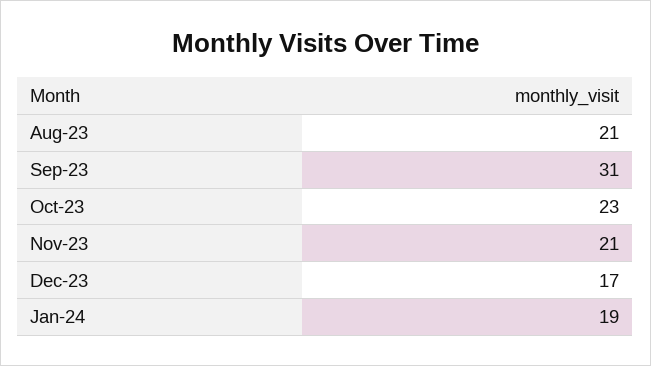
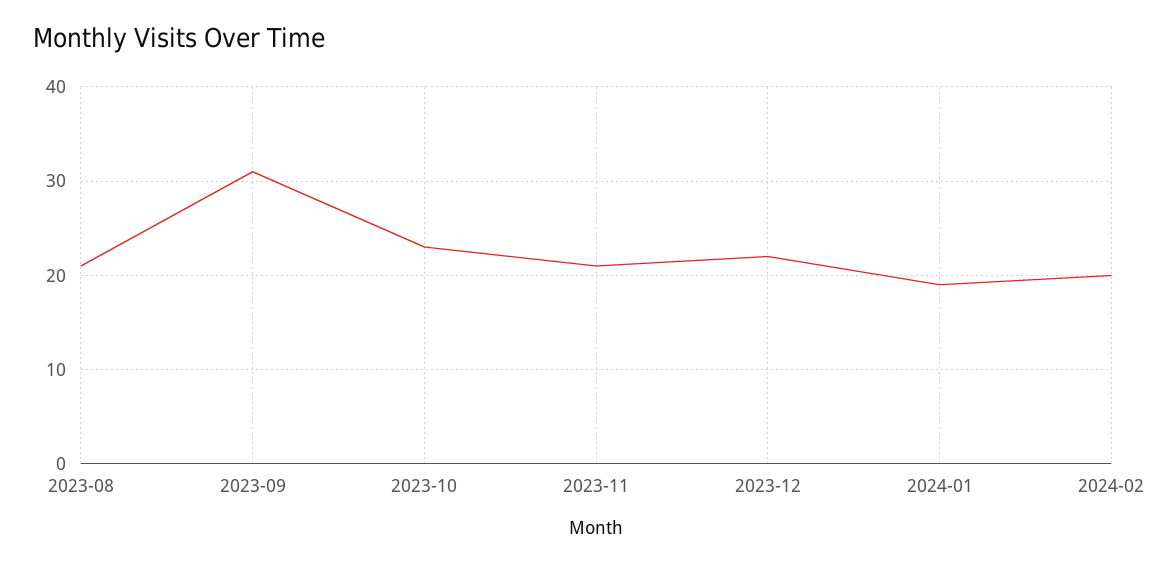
Dec-23: 17 -> 22
2024-02: none -> 20

